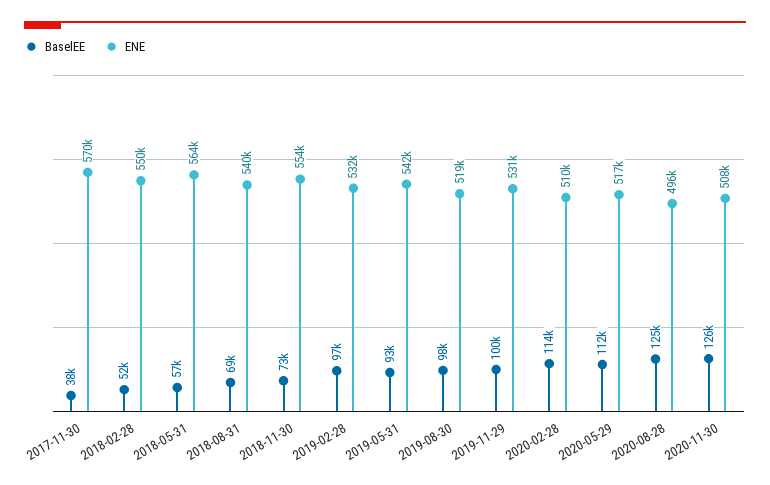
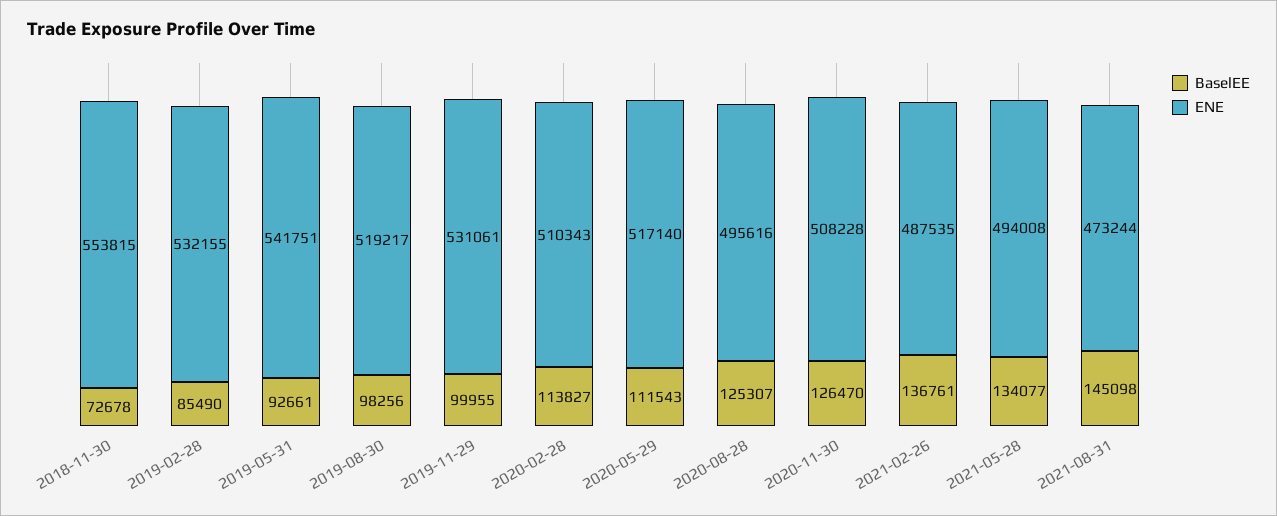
BaselEE, 2017-11-30: 38000 -> none
ENE, 2017-11-30: 570000 -> none
BaselEE, 2018-02-28: 52000 -> none
ENE, 2018-02-28: 550000 -> none
BaselEE, 2018-05-31: 57000 -> none
ENE, 2018-05-31: 564000 -> none
BaselEE, 2018-08-31: 69000 -> none
ENE, 2018-08-31: 540000 -> none
BaselEE, 2019-02-28: 97000 -> 85490
BaselEE, 2021-02-26: none -> 136761
ENE, 2021-02-26: none -> 487535
BaselEE, 2021-05-28: none -> 134077
ENE, 2021-05-28: none -> 494008
BaselEE, 2021-08-31: none -> 145098
ENE, 2021-08-31: none -> 473244

